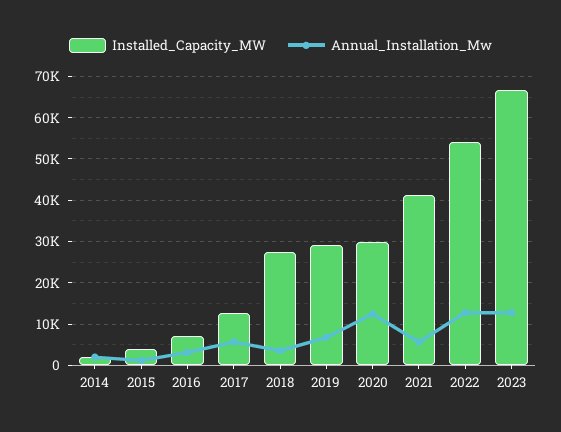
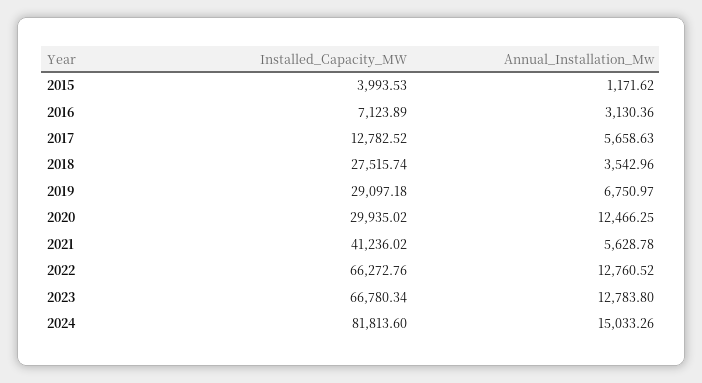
Installed_Capacity_MW, 2014: 2000 -> none
Annual_Installation_Mw, 2014: 2000 -> none
Installed_Capacity_MW, 2022: 54000 -> 66272.76
Installed_Capacity_MW, 2024: none -> 81813.6
Annual_Installation_Mw, 2024: none -> 15033.26

